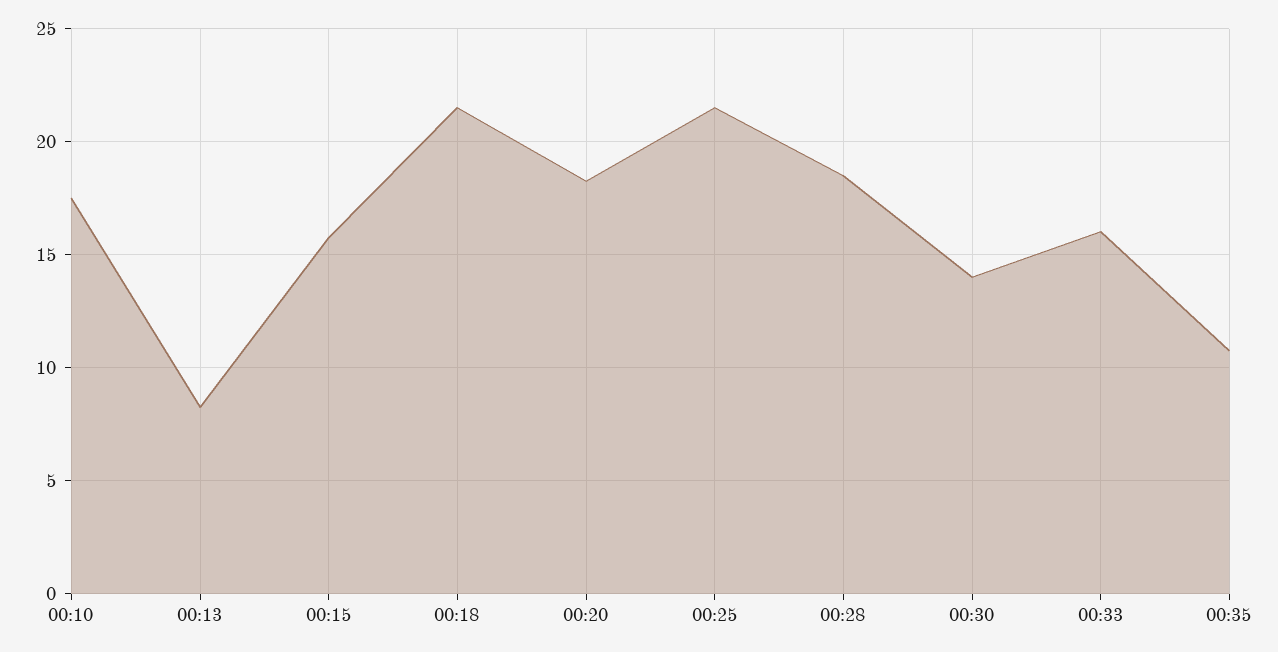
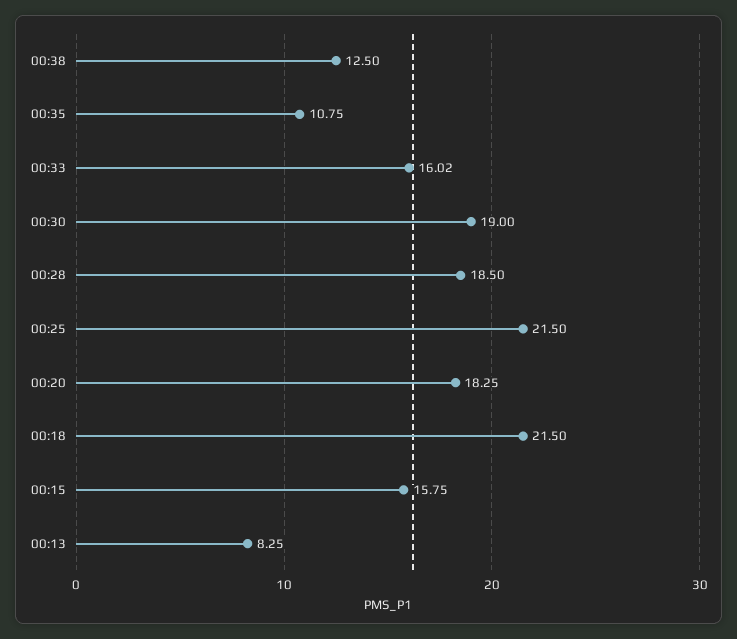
00:10: 17.5 -> none
00:30: 14 -> 19
00:38: none -> 12.5

